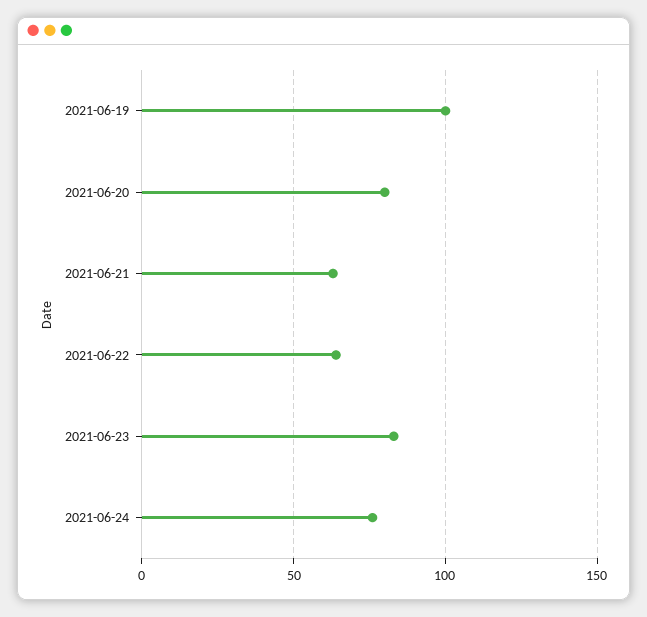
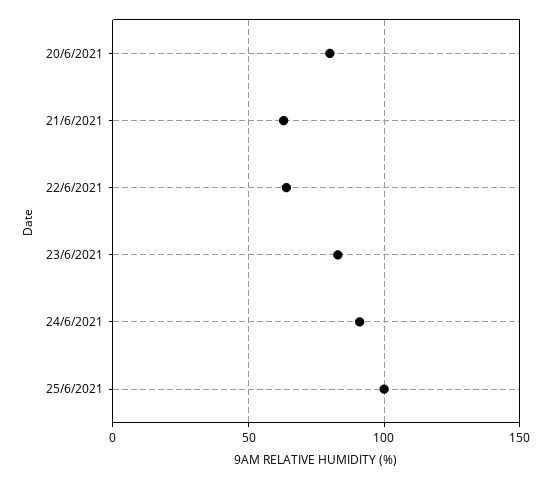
2021-06-19: 100 -> none
2021-06-24: 75 -> 90
25/6/2021: none -> 100

